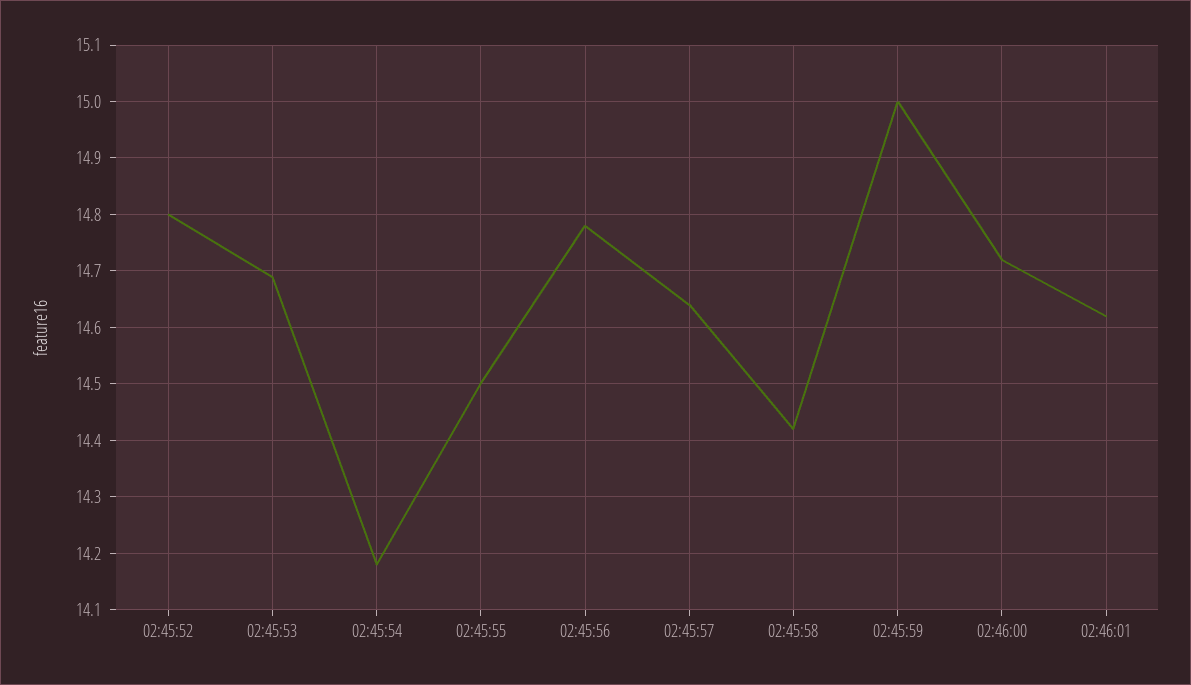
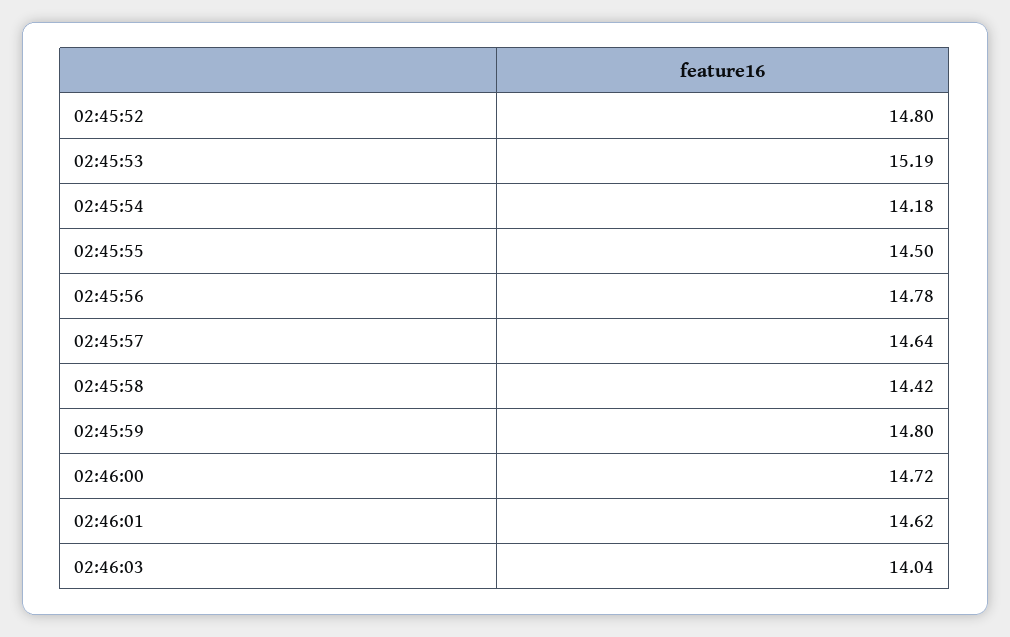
02:45:53: 14.7 -> 15.19
02:45:59: 15 -> 14.8
02:46:03: none -> 14.04

